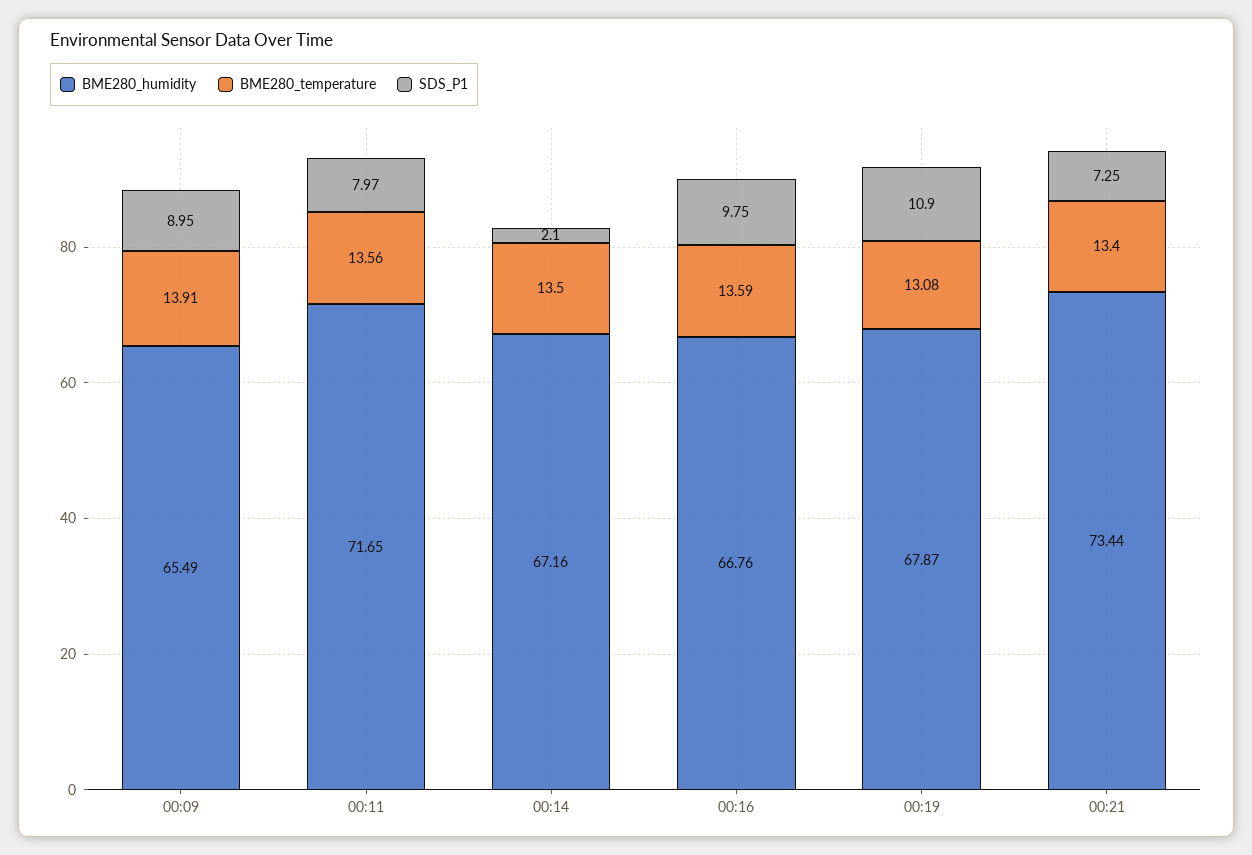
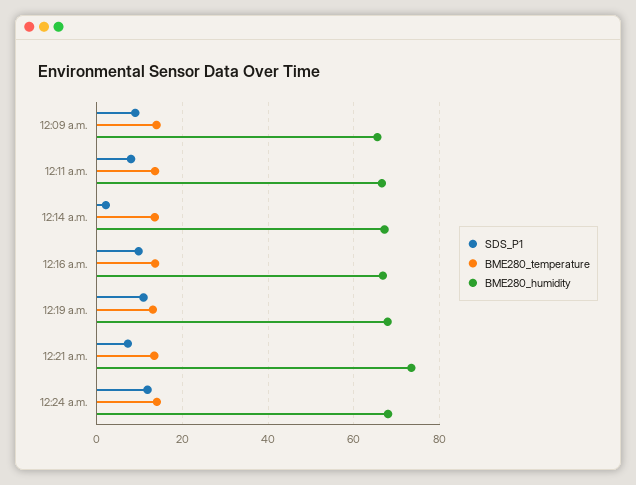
BME280_humidity, 00:11: 71.65 -> 66
SDS_P1, 12:24 a.m.: none -> 12
BME280_temperature, 12:24 a.m.: none -> 14
BME280_humidity, 12:24 a.m.: none -> 68

